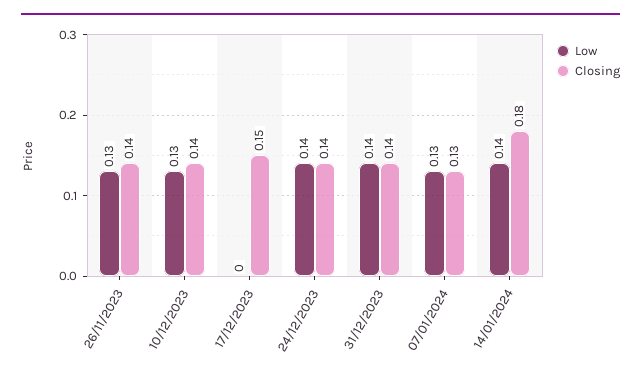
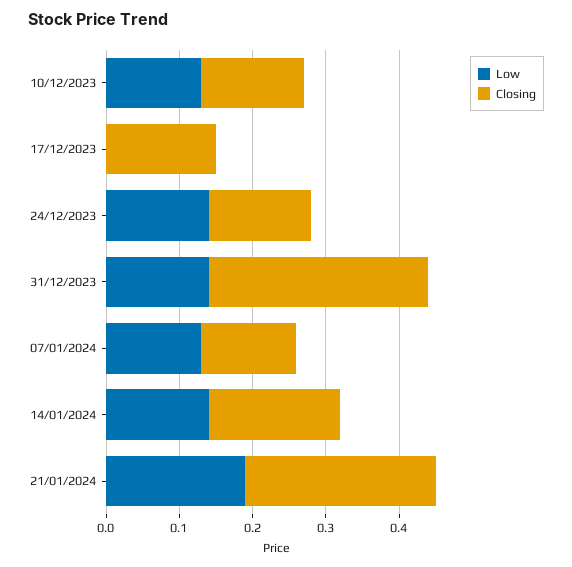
Low, 26/11/2023: 0.13 -> none
Closing, 26/11/2023: 0.14 -> none
Closing, 31/12/2023: 0.14 -> 0.3
Low, 21/01/2024: none -> 0.2
Closing, 21/01/2024: none -> 0.25

